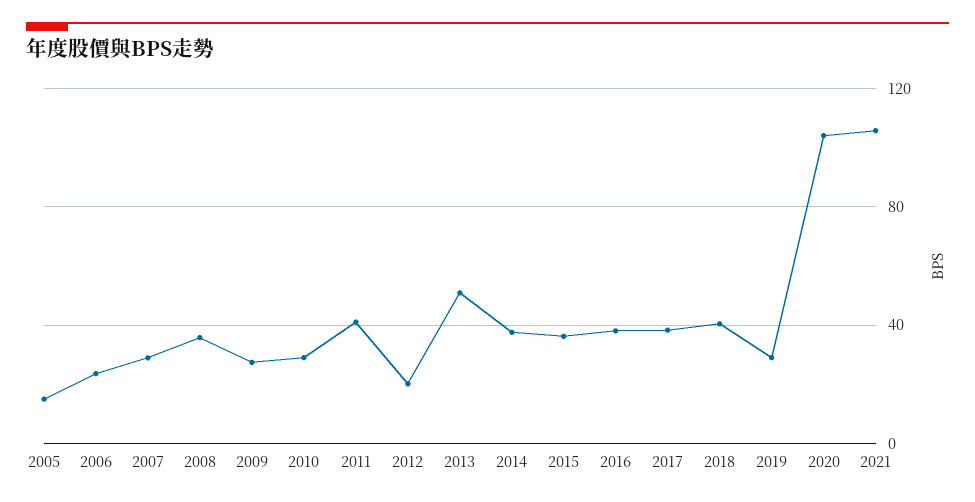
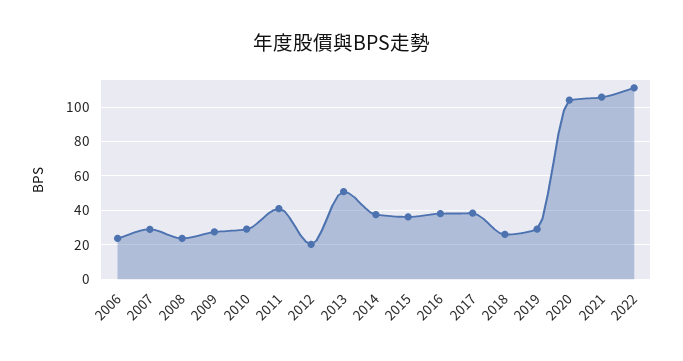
2005: 15 -> none
2008: 35 -> 25
2018: 40 -> 25
2022: none -> 110

